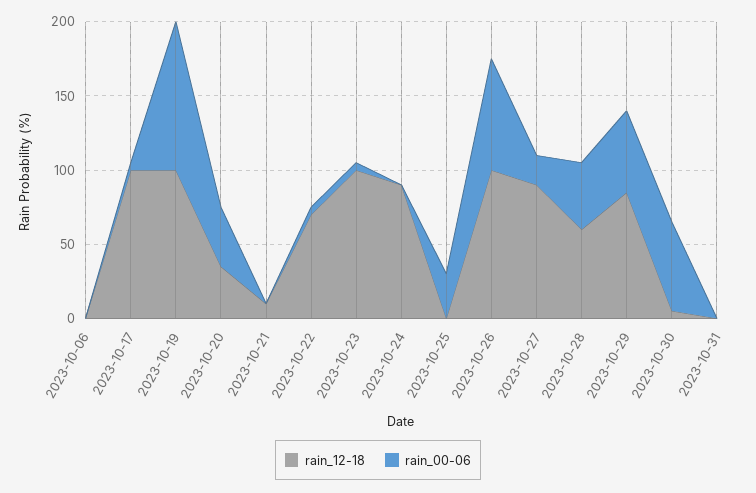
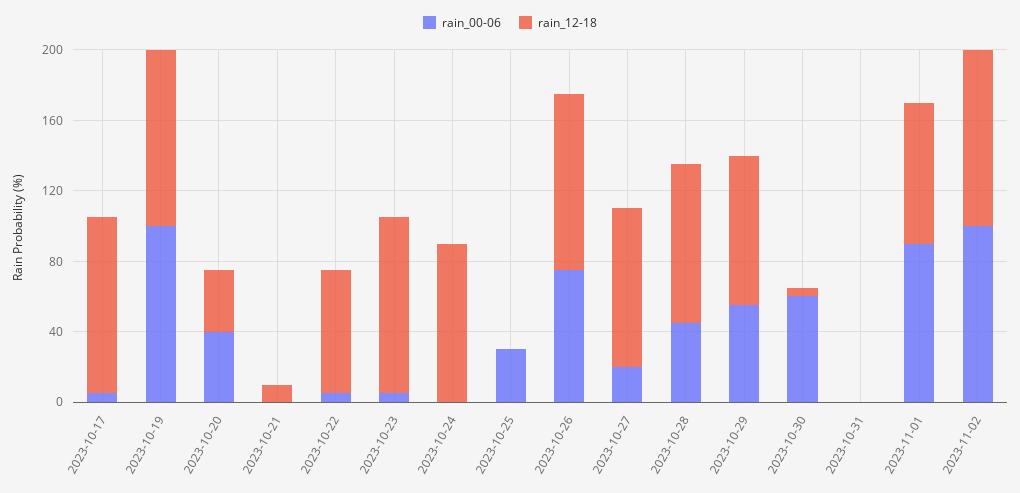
rain_12-18, 2023-10-06: 0 -> none
rain_00-06, 2023-10-06: 0 -> none
rain_12-18, 2023-10-28: 60 -> 90
rain_00-06, 2023-11-01: none -> 90
rain_12-18, 2023-11-01: none -> 80
rain_00-06, 2023-11-02: none -> 100
rain_12-18, 2023-11-02: none -> 100

